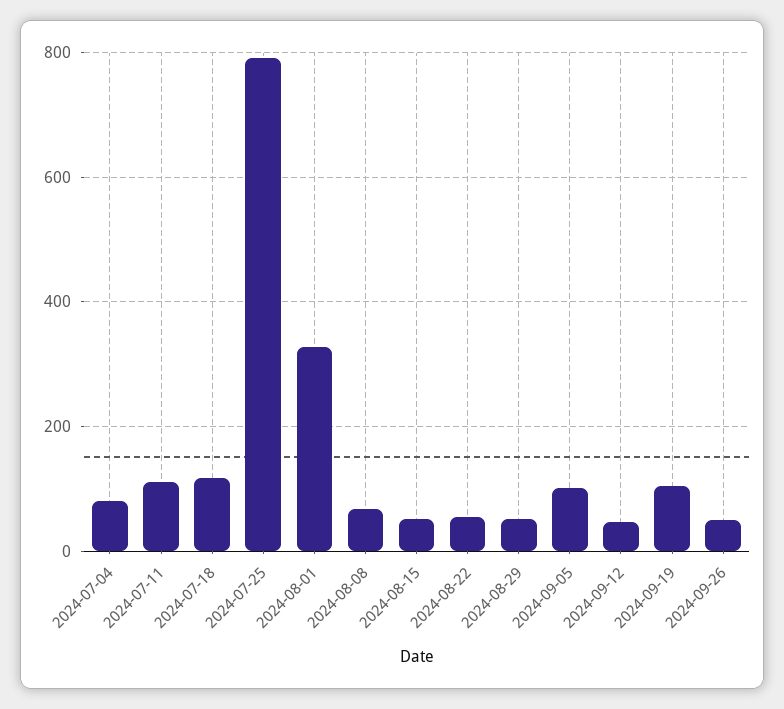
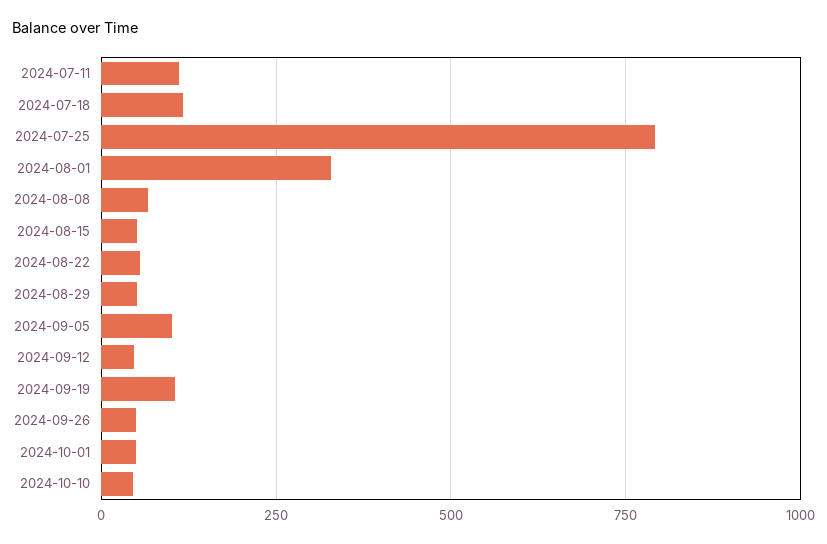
2024-07-04: 80 -> none
2024-10-01: none -> 50
2024-10-10: none -> 50

